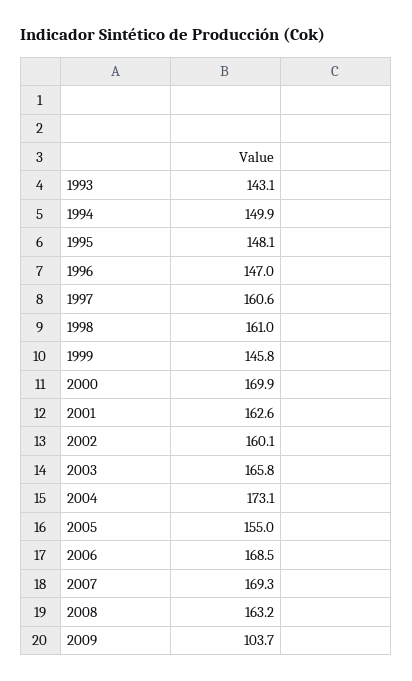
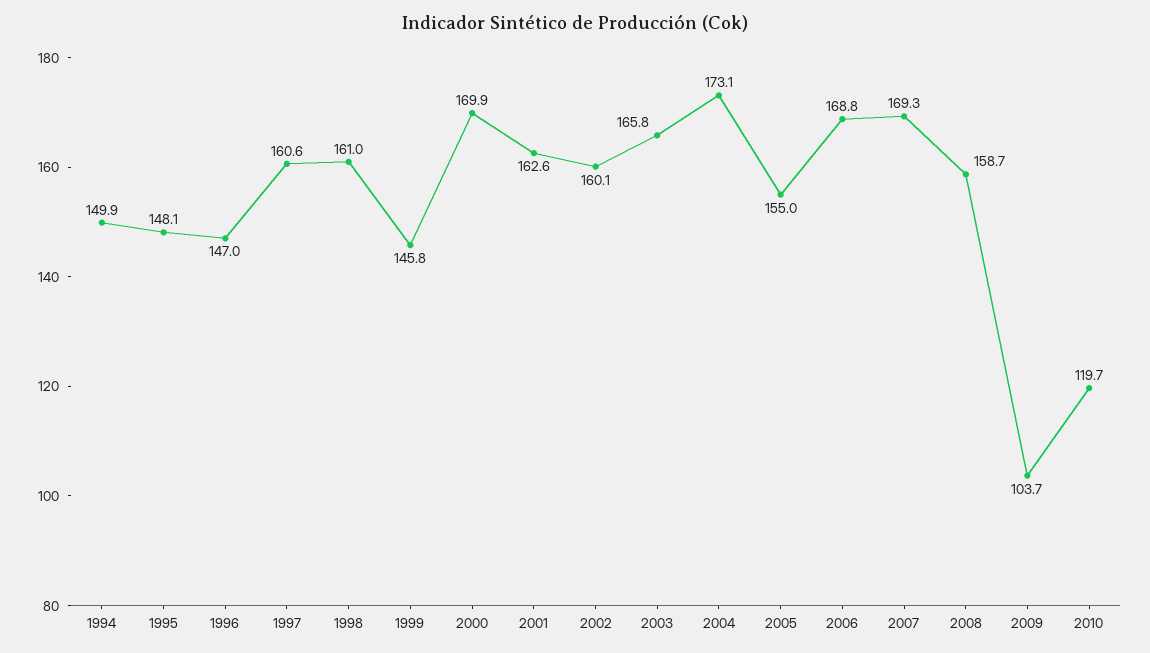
1993: 143.1 -> none
2006: 168.5 -> 168.8
2008: 163.2 -> 158.7
2010: none -> 119.7

